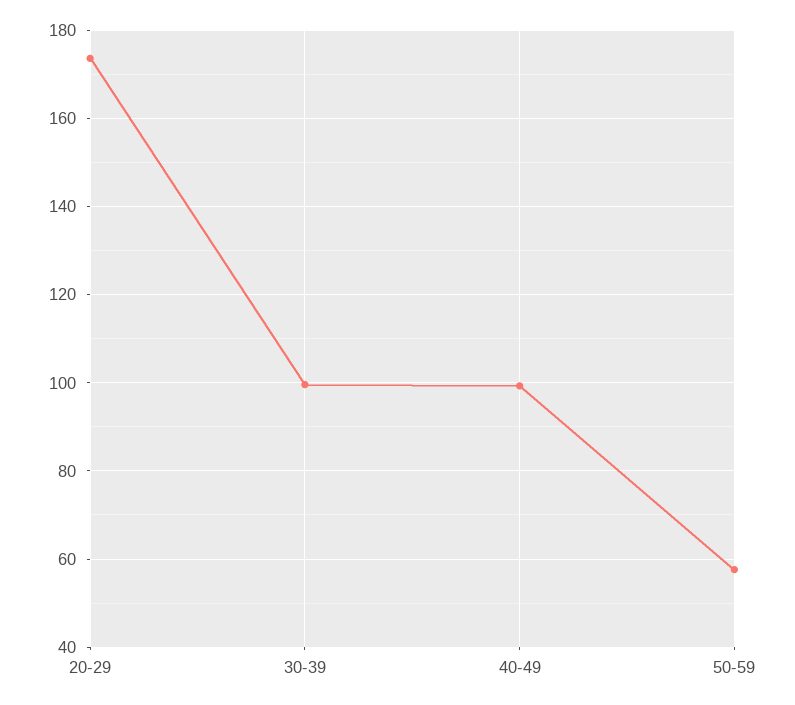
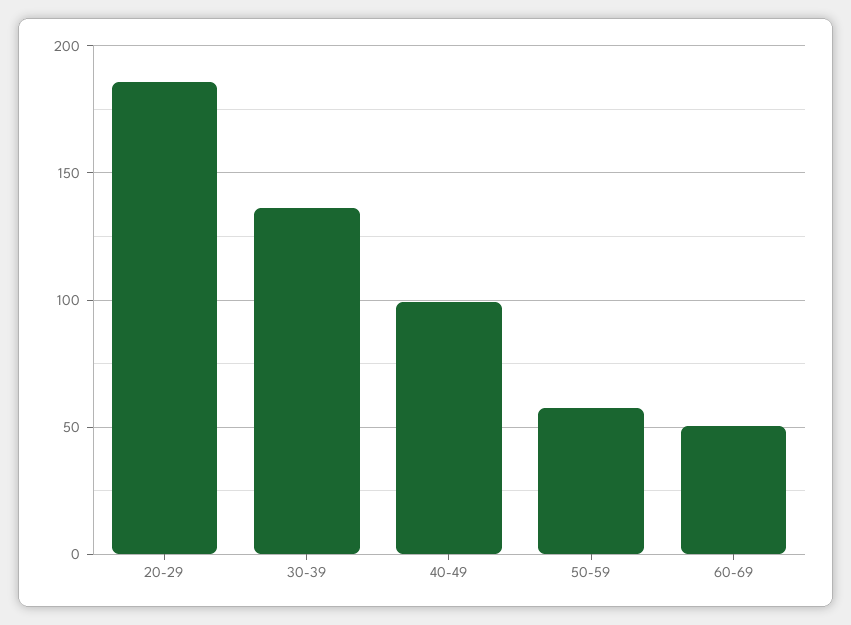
20-29: 174 -> 185
30-39: 100 -> 135
60-69: none -> 50

